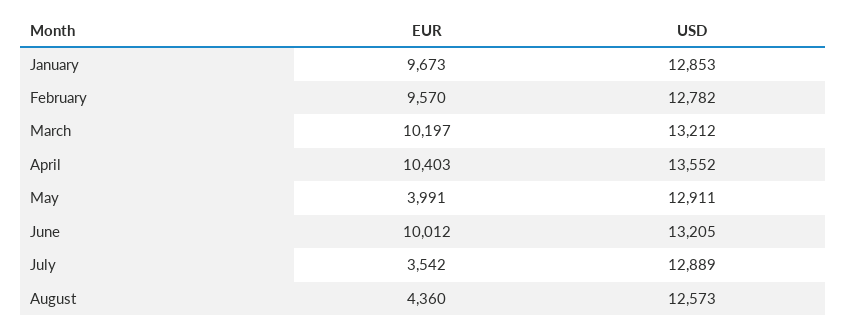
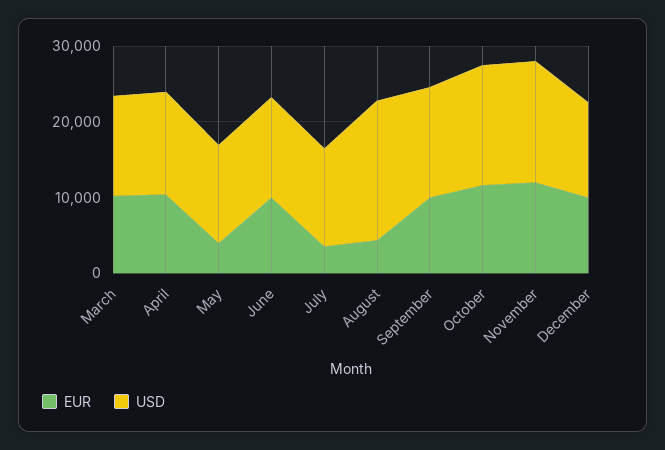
EUR, January: 9673 -> none
USD, January: 12853 -> none
EUR, February: 9570 -> none
USD, February: 12782 -> none
USD, August: 12573 -> 18000
EUR, September: none -> 10000
USD, September: none -> 14000
EUR, October: none -> 12000
USD, October: none -> 16000
EUR, November: none -> 12000
USD, November: none -> 16000
EUR, December: none -> 10000
USD, December: none -> 12000

